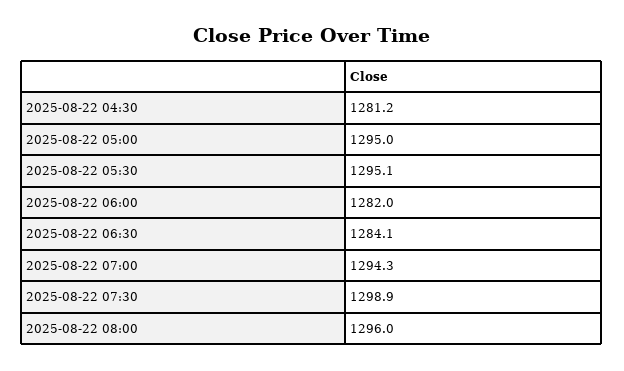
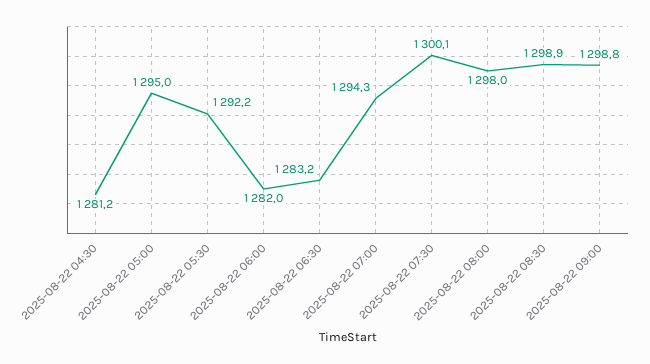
2025-08-22 05:30: 1295.1 -> 1292.2
2025-08-22 06:30: 1284.1 -> 1283.2
2025-08-22 07:30: 1298.9 -> 1300.1
2025-08-22 08:00: 1296 -> 1298
2025-08-22 08:30: none -> 1298.9
2025-08-22 09:00: none -> 1298.8

